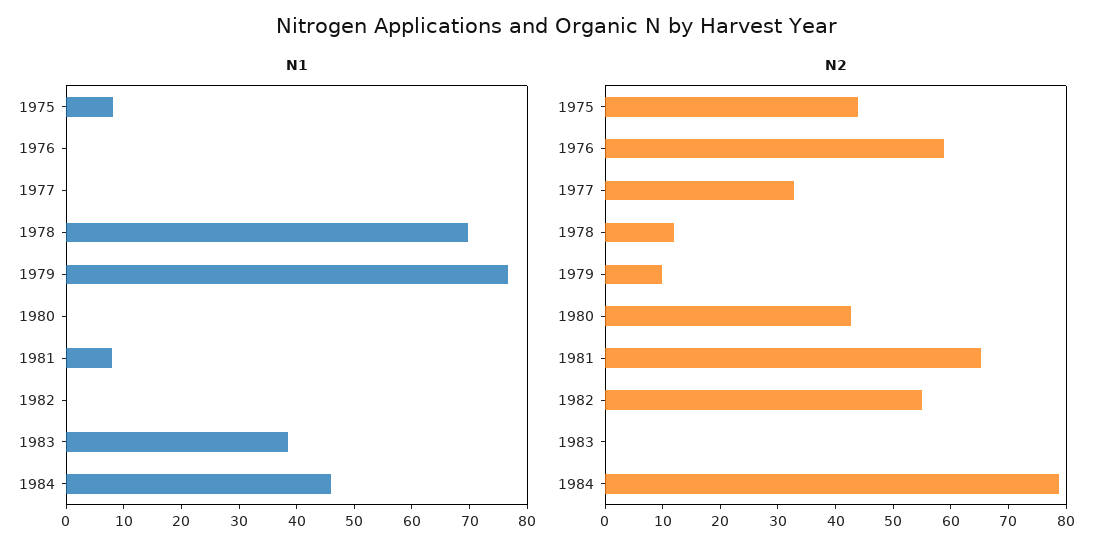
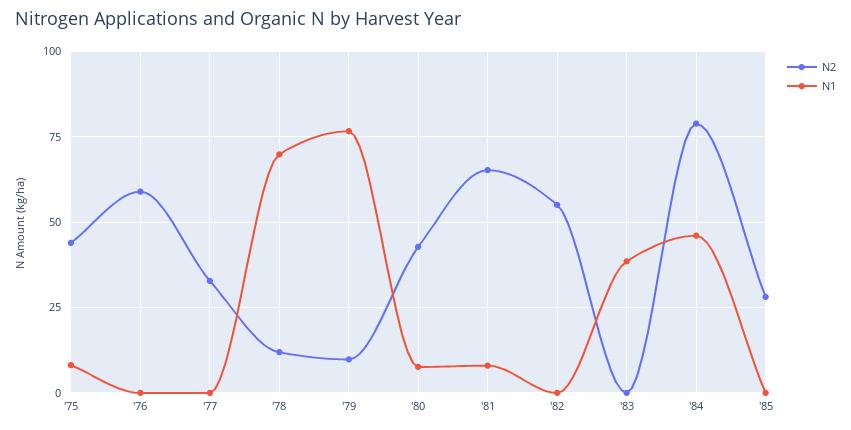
N1, 1980: 0 -> 7.5
N2, '85: none -> 27.5
N1, '85: none -> 0

